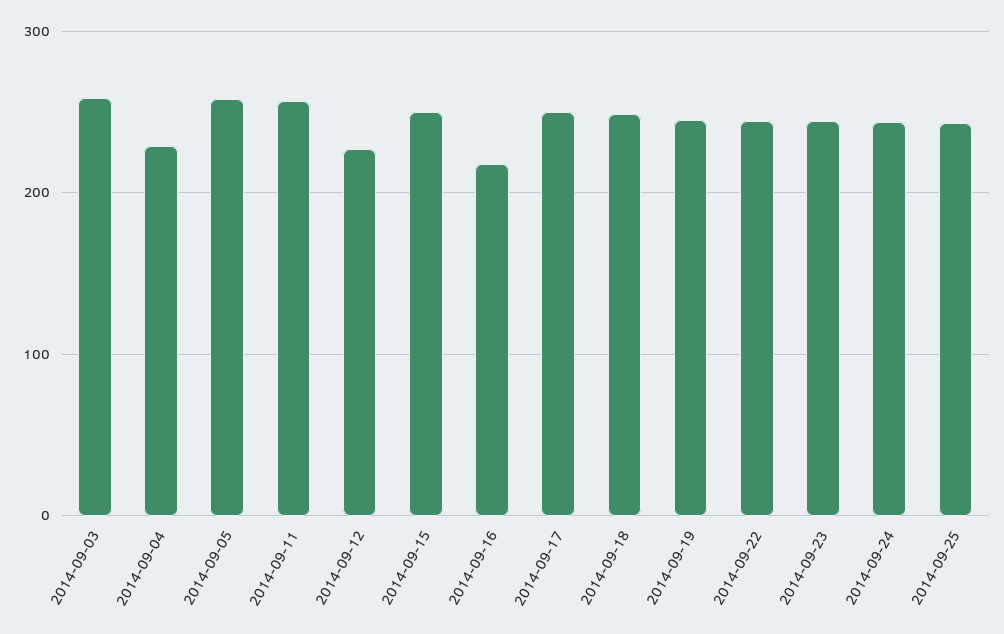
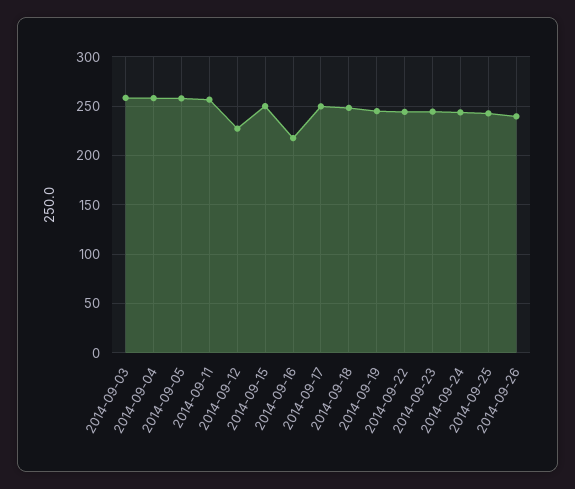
2014-09-04: 230 -> 260
2014-09-26: none -> 240

